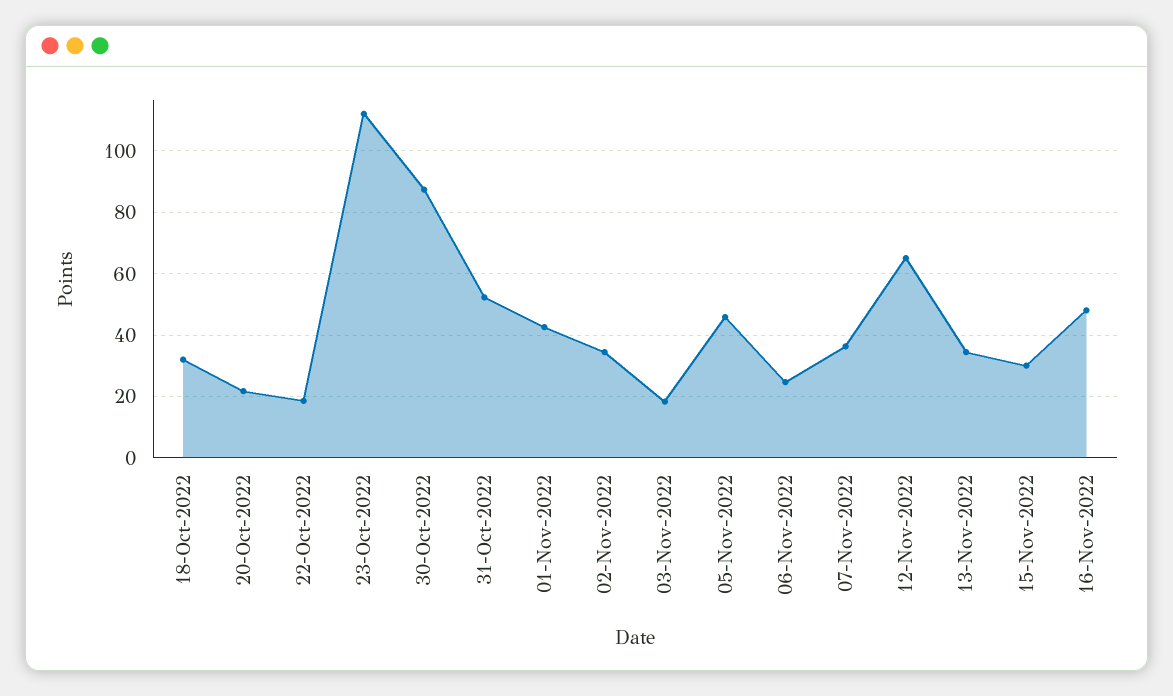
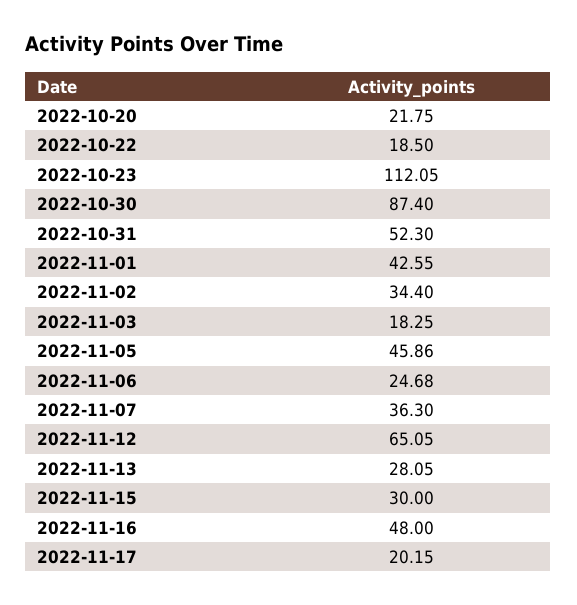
18-Oct-2022: 32 -> none
13-Nov-2022: 34 -> 28.05
2022-11-17: none -> 20.15

